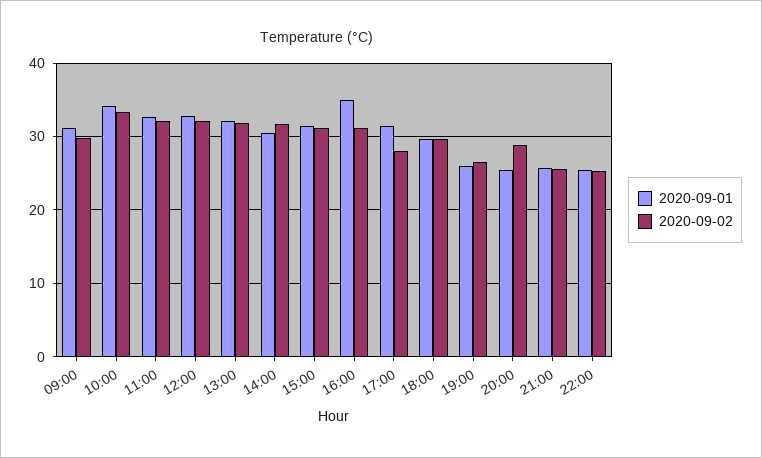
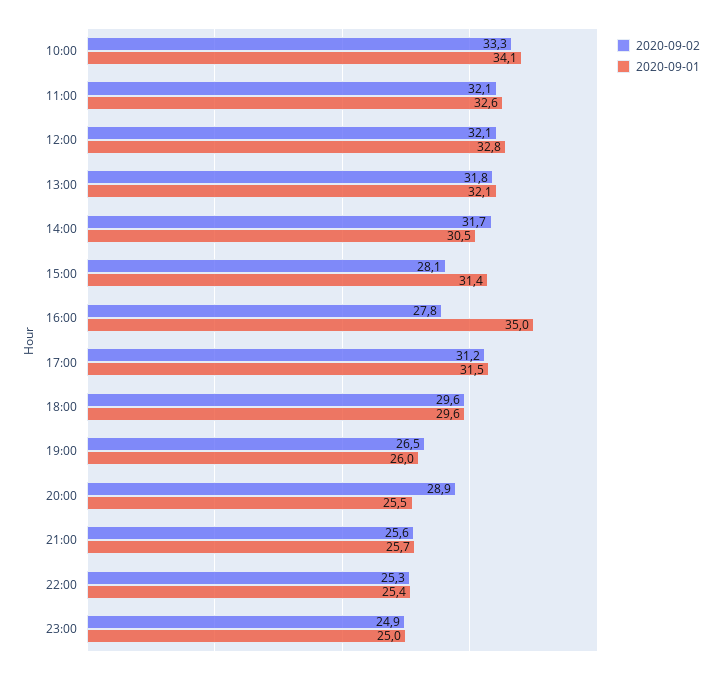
2020-09-01, 09:00: 31 -> none
2020-09-02, 09:00: 30 -> none
2020-09-02, 15:00: 31 -> 28.1
2020-09-02, 16:00: 31 -> 27.8
2020-09-02, 17:00: 28 -> 31.2
2020-09-02, 23:00: none -> 24.9
2020-09-01, 23:00: none -> 25

